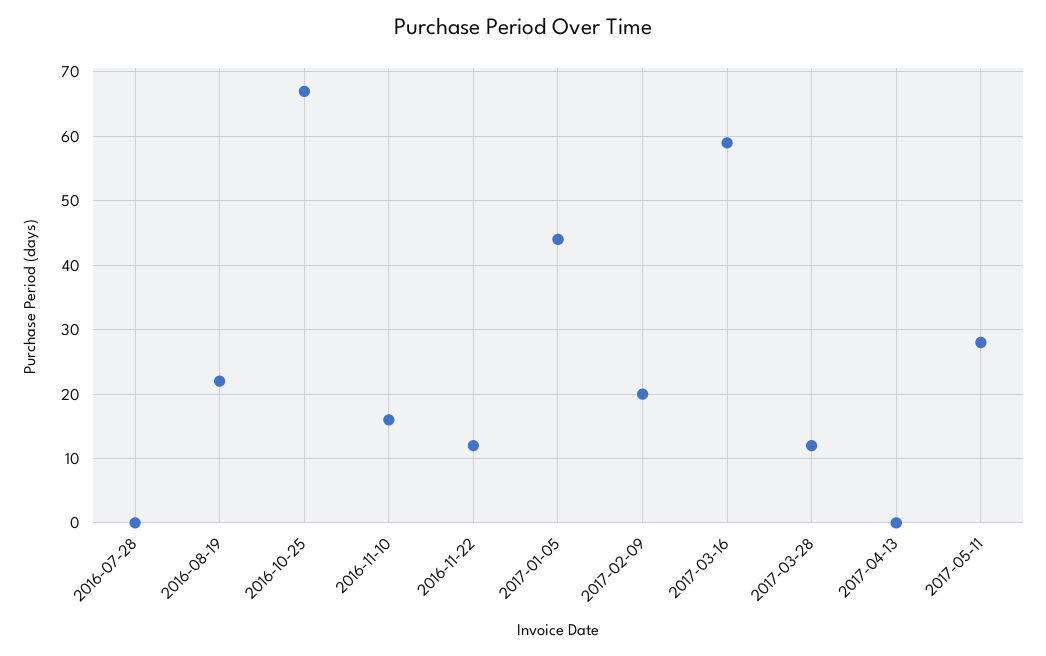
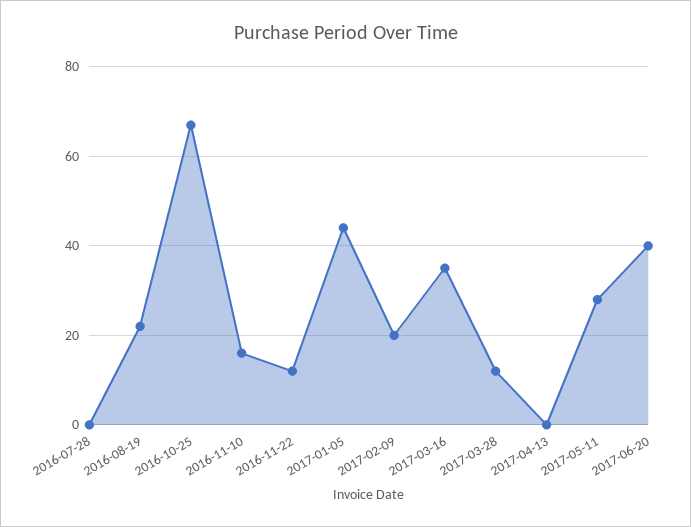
2017-03-16: 59 -> 35
2017-06-20: none -> 40

